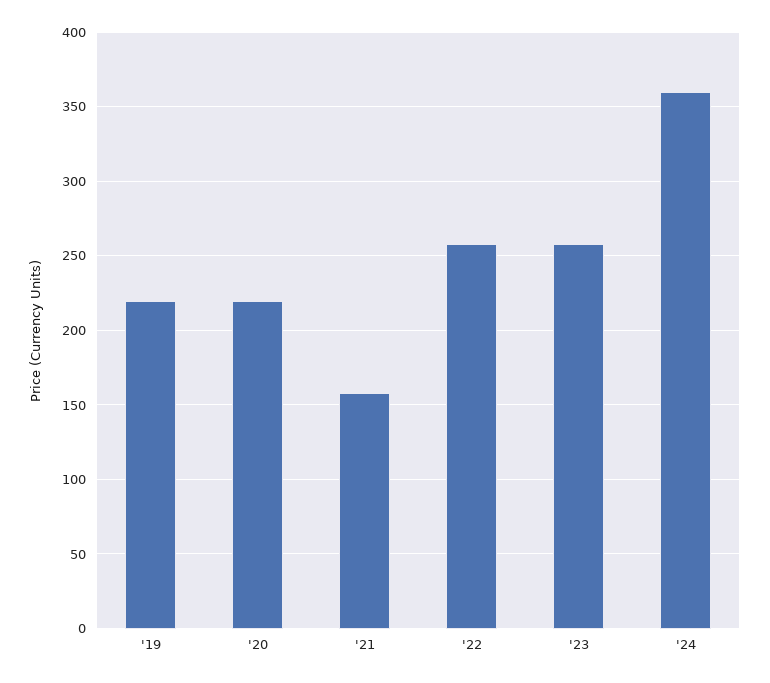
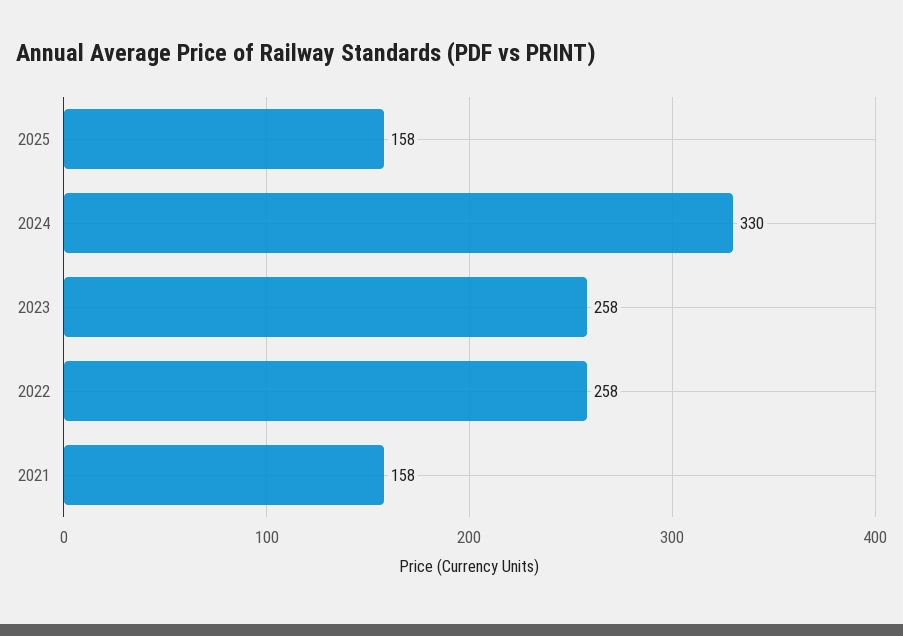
'19: 220 -> none
'20: 220 -> none
'24: 360 -> 330
2025: none -> 158

